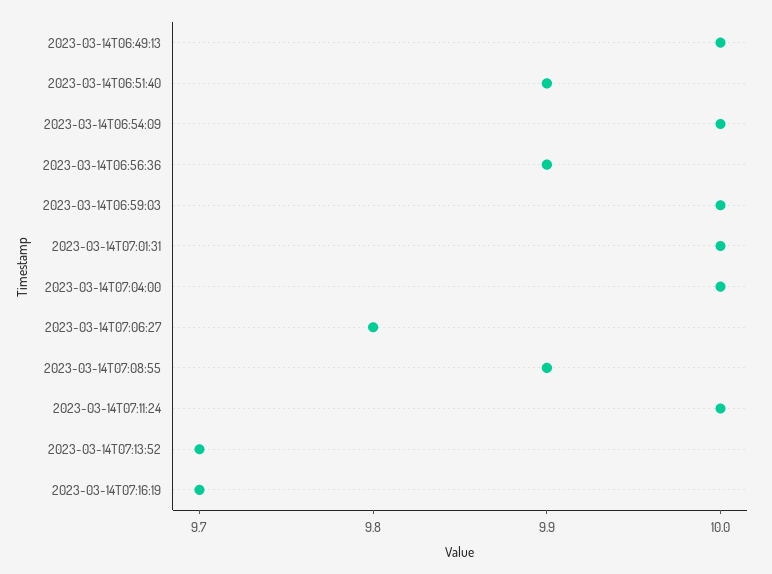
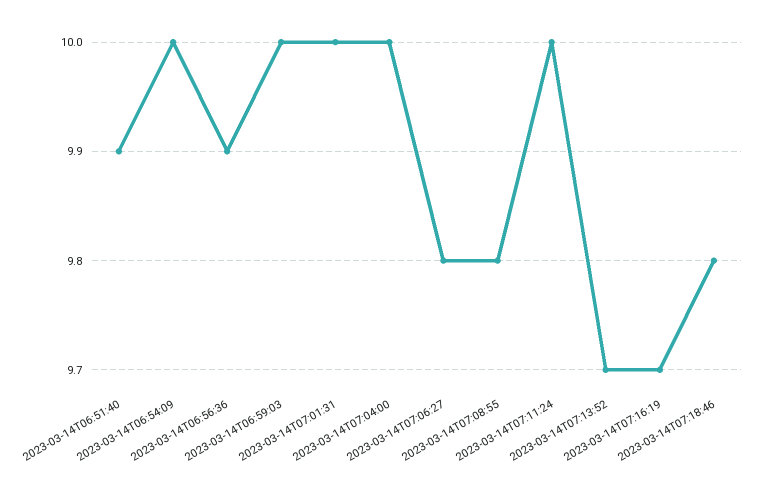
2023-03-14T06:49:13: 10 -> none
2023-03-14T07:08:55: 9.9 -> 9.8
2023-03-14T07:18:46: none -> 9.8

